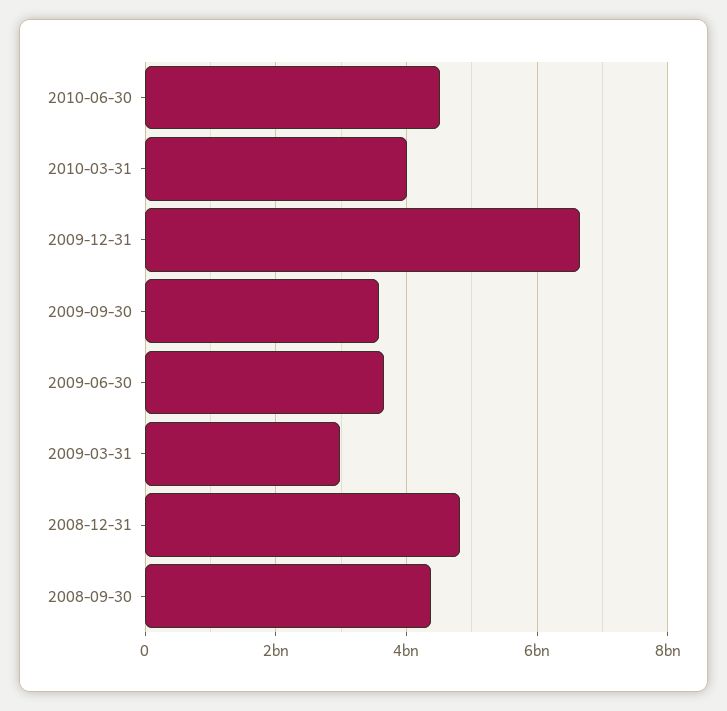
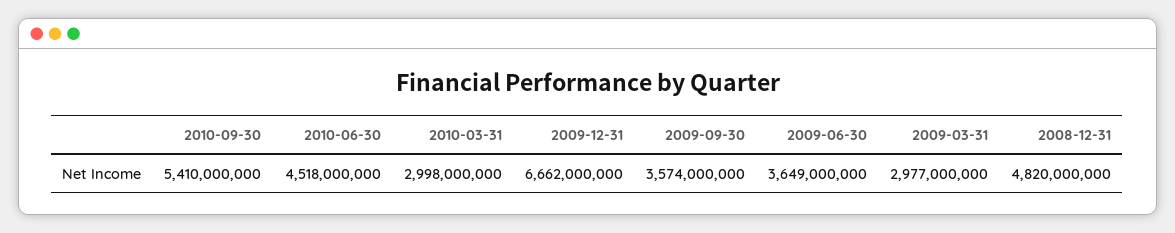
2010-03-31: 4000000000 -> 2998000000
2008-09-30: 4400000000 -> none
2010-09-30: none -> 5410000000

